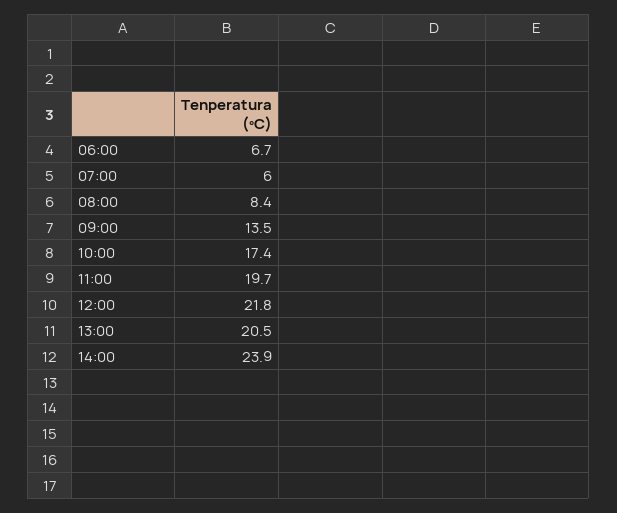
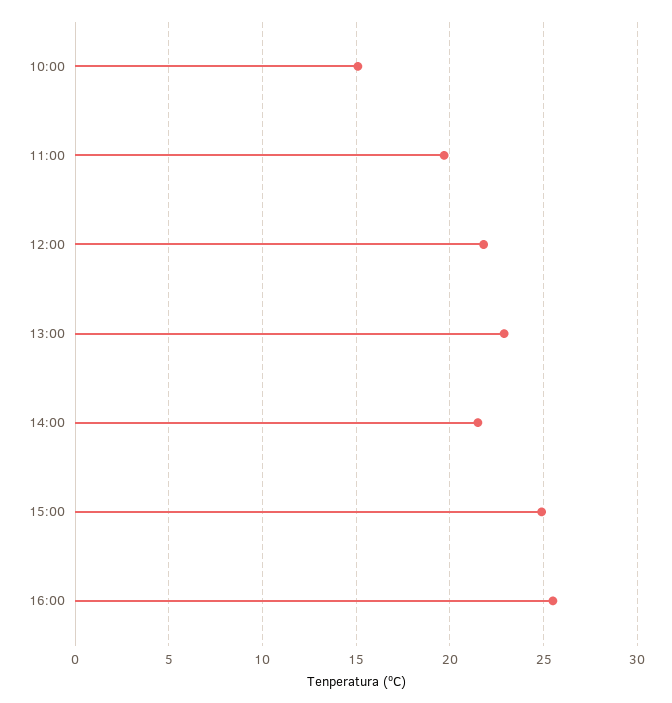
06:00: 6.7 -> none
07:00: 6 -> none
08:00: 8.4 -> none
09:00: 13.5 -> none
10:00: 17.4 -> 15
13:00: 20.5 -> 23
14:00: 23.9 -> 21.5
15:00: none -> 25
16:00: none -> 25.5

